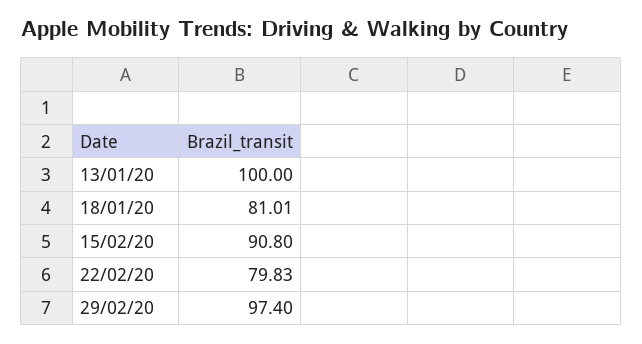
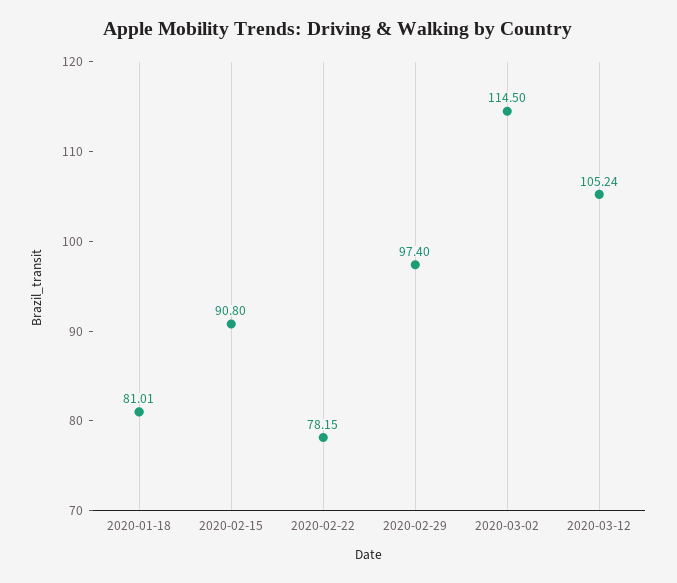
13/01/20: 100 -> none
22/02/20: 79.83 -> 78.15
2020-03-02: none -> 114.5
2020-03-12: none -> 105.24

